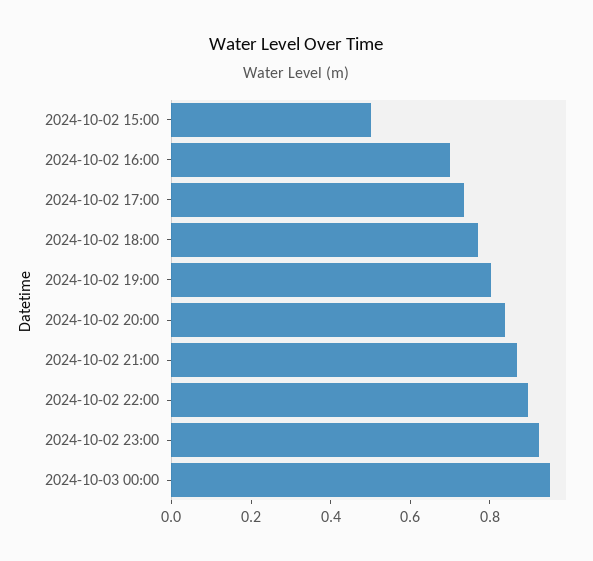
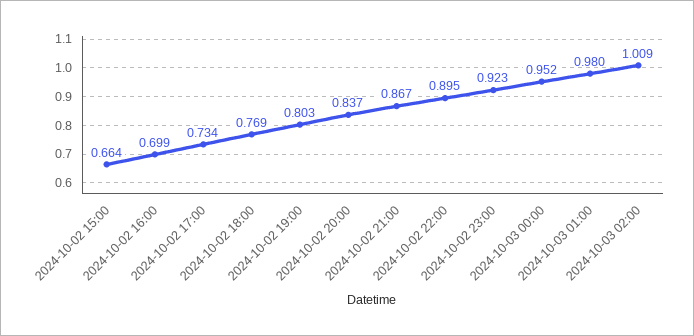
2024-10-02 15:00: 0.5 -> 0.664
2024-10-03 01:00: none -> 0.98
2024-10-03 02:00: none -> 1.009

